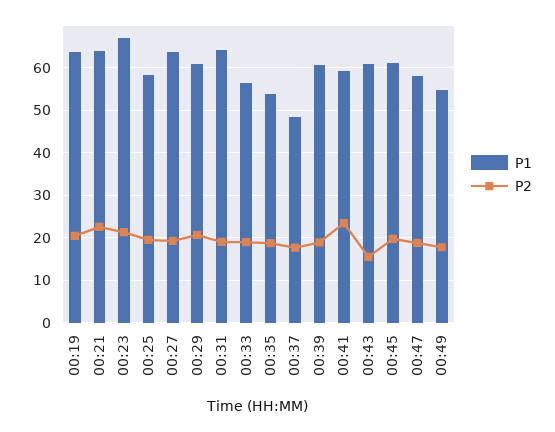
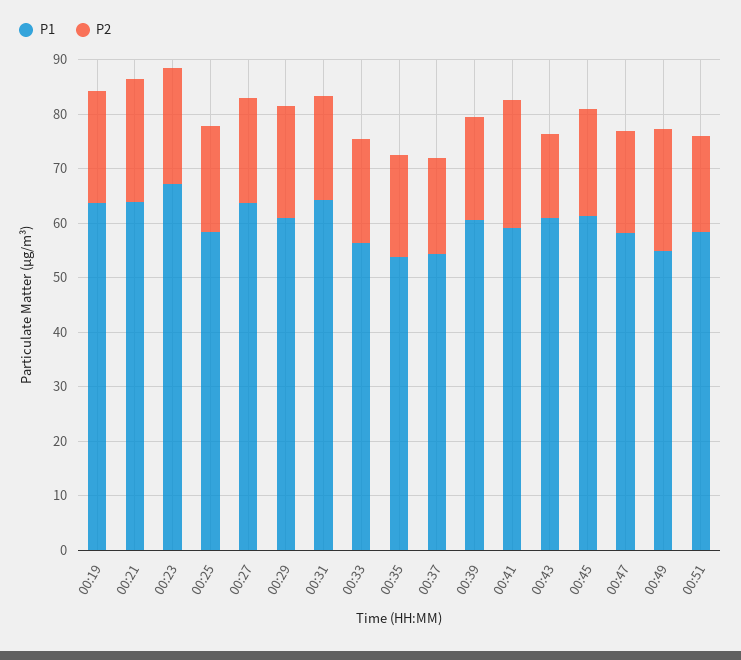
P1, 00:37: 48 -> 54
P2, 00:49: 18 -> 22
P1, 00:51: none -> 58
P2, 00:51: none -> 18

